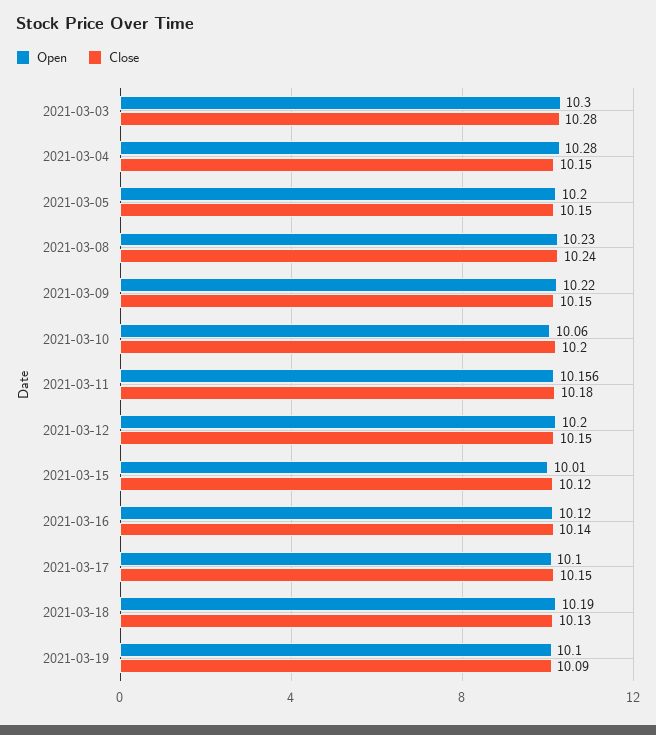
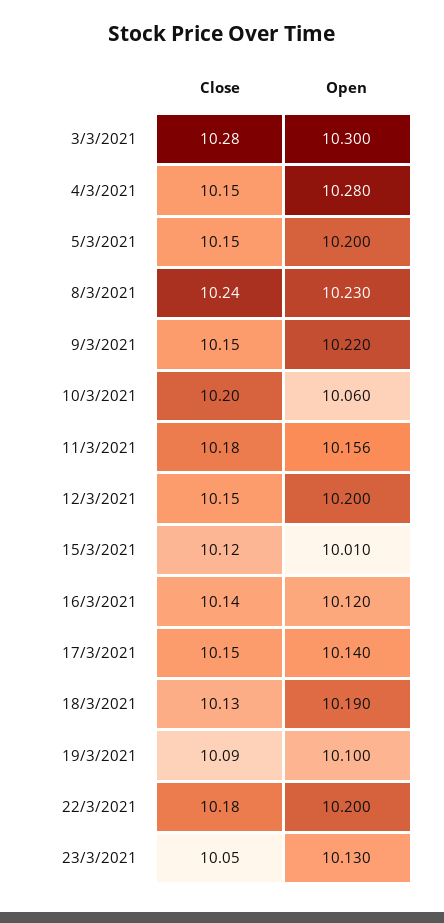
Open, 2021-03-17: 10.1 -> 10.14
Close, 22/3/2021: none -> 10.18
Open, 22/3/2021: none -> 10.2
Close, 23/3/2021: none -> 10.05
Open, 23/3/2021: none -> 10.13

